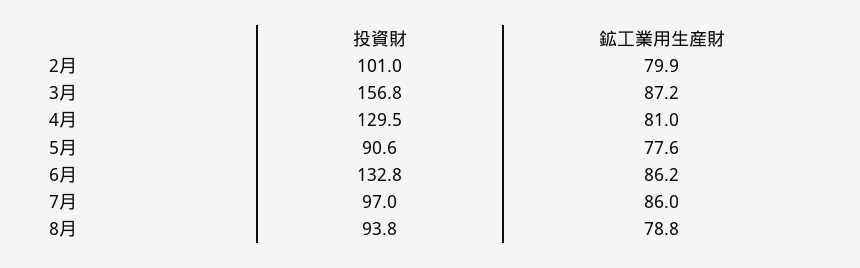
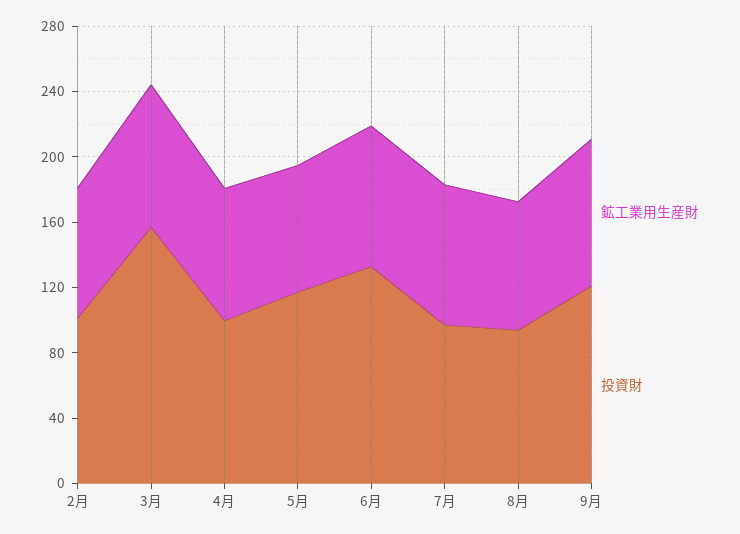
投資財, 4月: 129.5 -> 100
投資財, 5月: 90.6 -> 120
鉱工業用生産財, 9月: none -> 90
投資財, 9月: none -> 120

